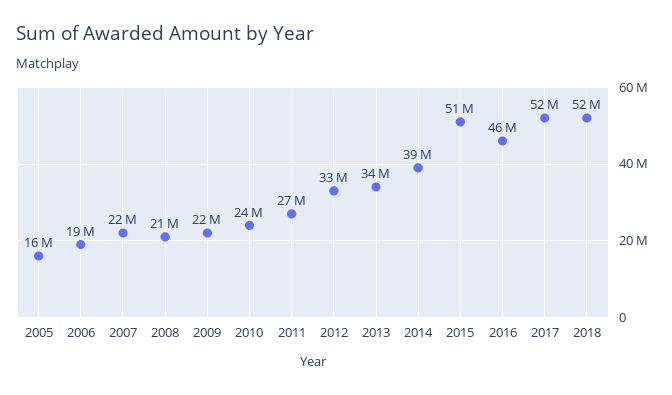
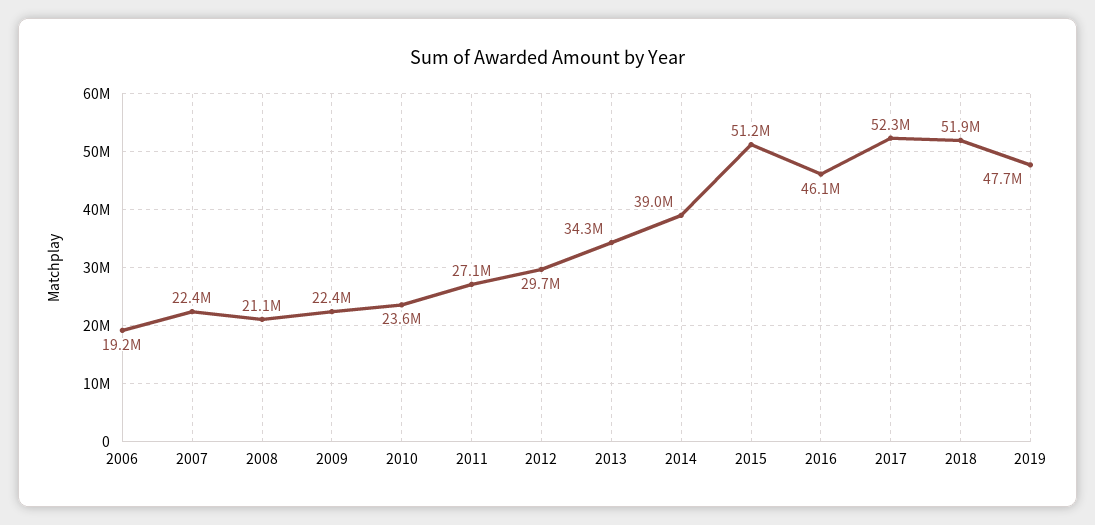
2005: 16000000 -> none
2012: 33000000 -> 29700000
2019: none -> 47700000

